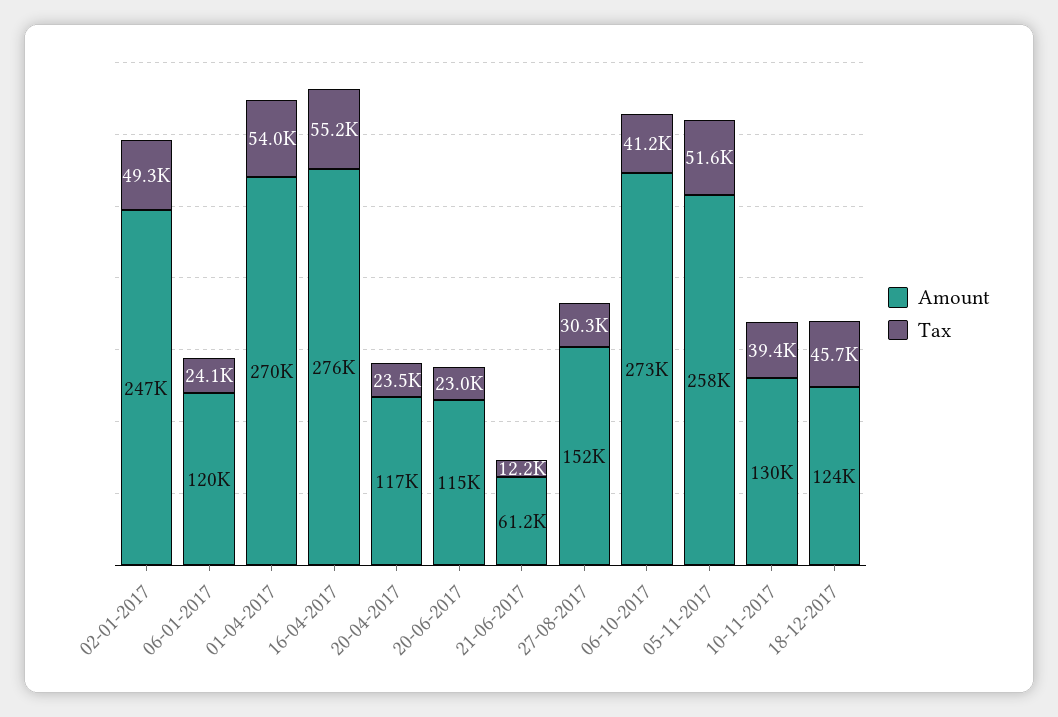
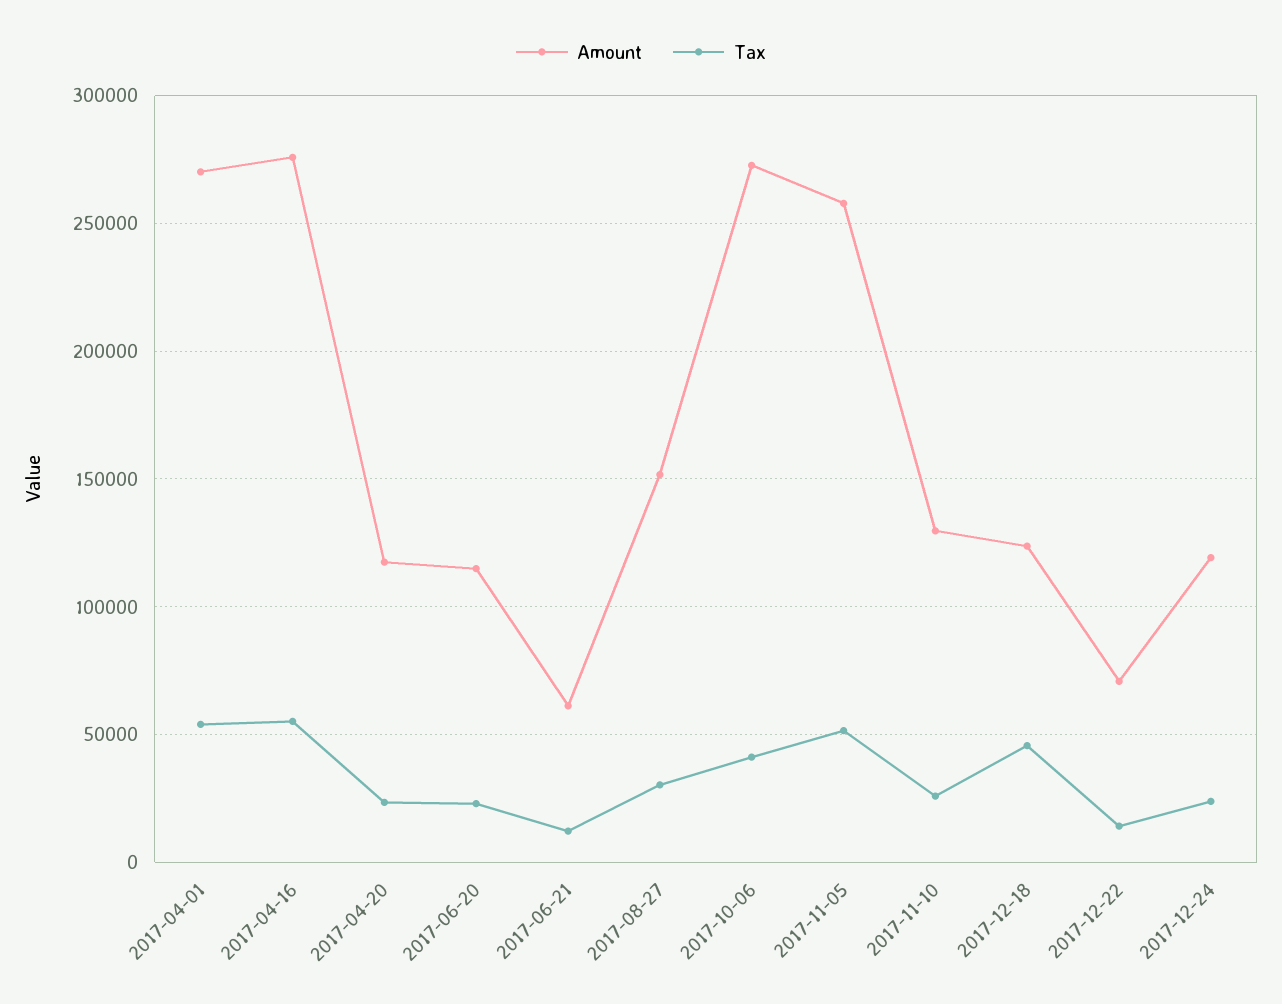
Amount, 02-01-2017: 247000 -> none
Tax, 02-01-2017: 49300 -> none
Amount, 06-01-2017: 120000 -> none
Tax, 06-01-2017: 24100 -> none
Tax, 10-11-2017: 39400 -> 25000
Amount, 2017-12-22: none -> 70000
Tax, 2017-12-22: none -> 15000
Amount, 2017-12-24: none -> 120000
Tax, 2017-12-24: none -> 25000

